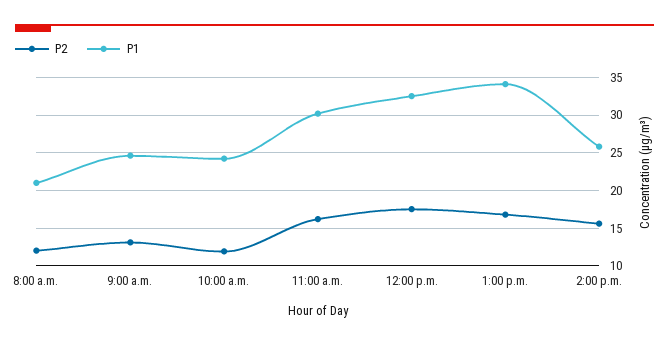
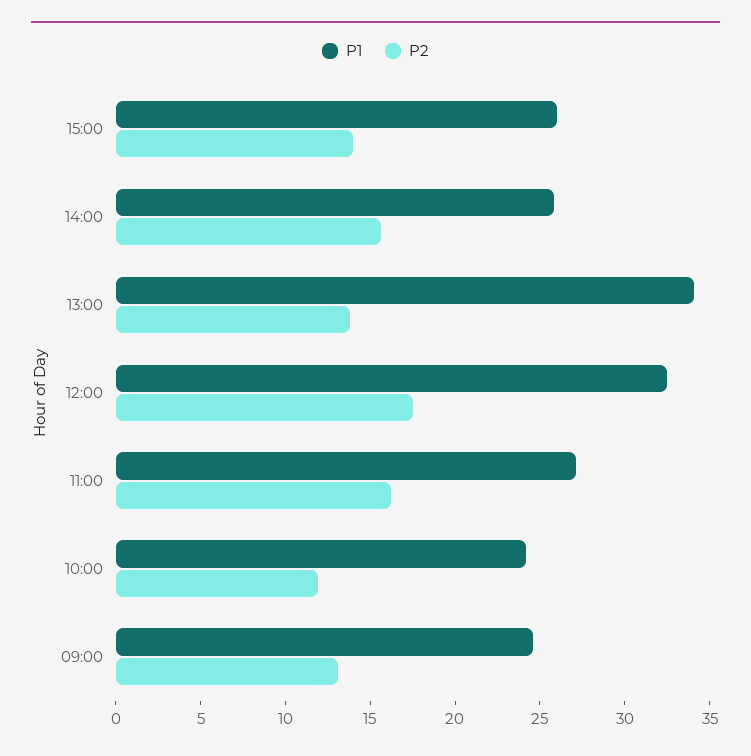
P2, 8:00 a.m.: 12 -> none
P1, 8:00 a.m.: 21 -> none
P1, 11:00 a.m.: 30 -> 27
P2, 1:00 p.m.: 17 -> 14
P1, 15:00: none -> 26
P2, 15:00: none -> 14

